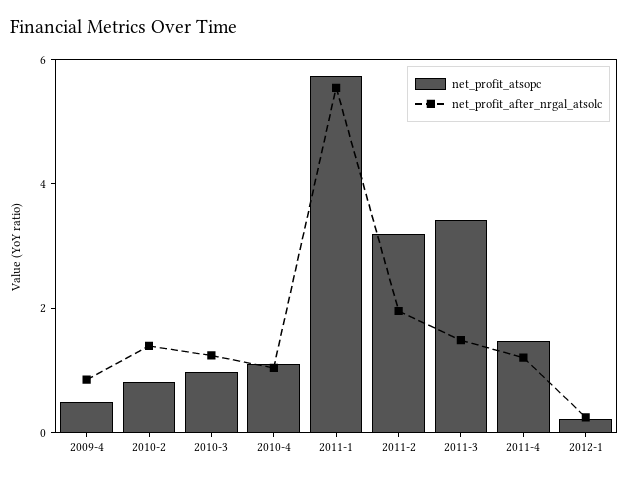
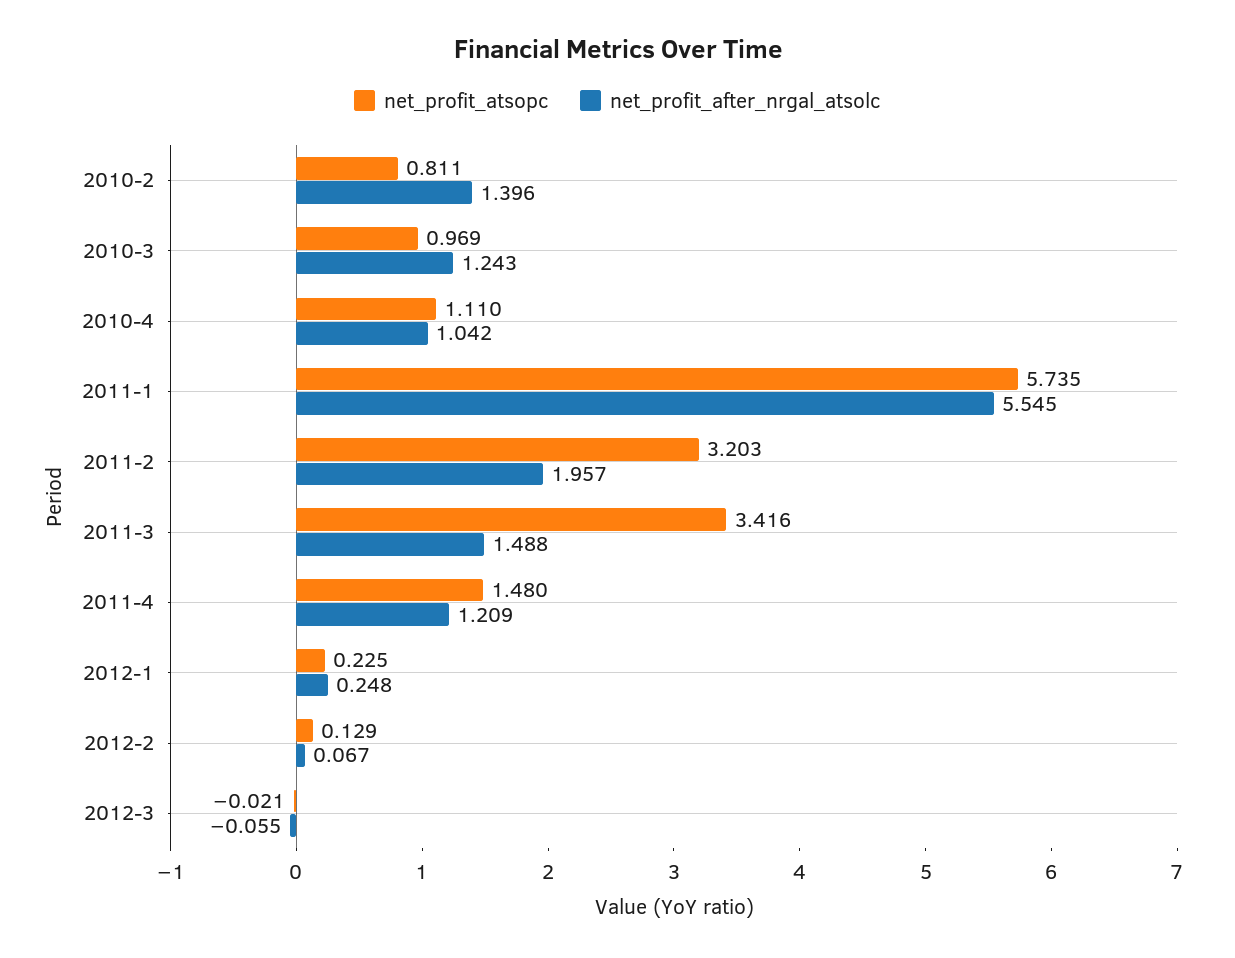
net_profit_atsopc, 2009-4: 0.5 -> none
net_profit_after_nrgal_atsolc, 2009-4: 1 -> none
net_profit_atsopc, 2012-2: none -> 0.129
net_profit_after_nrgal_atsolc, 2012-2: none -> 0.067
net_profit_atsopc, 2012-3: none -> -0.021
net_profit_after_nrgal_atsolc, 2012-3: none -> -0.055

